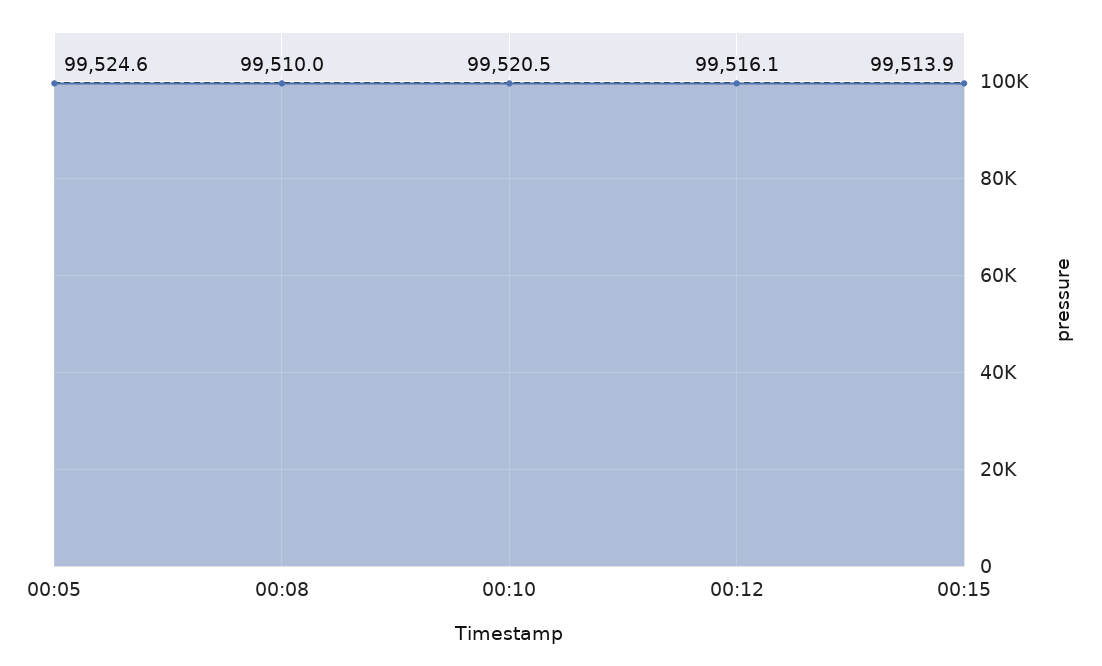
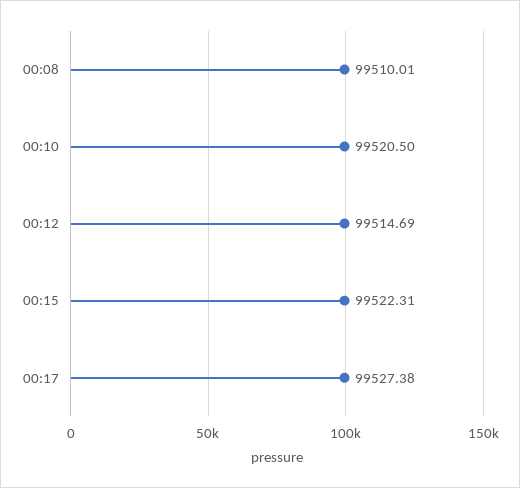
00:05: 99524.6 -> none
00:12: 99516.1 -> 99514.69
00:15: 99513.9 -> 99522.31
00:17: none -> 99527.38

